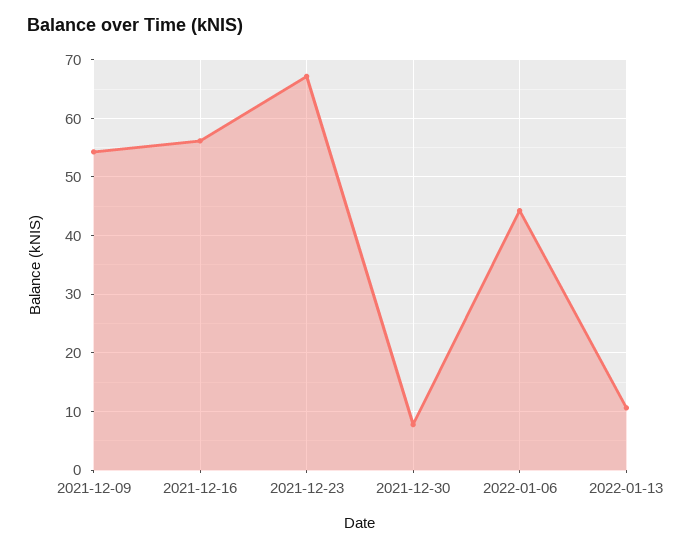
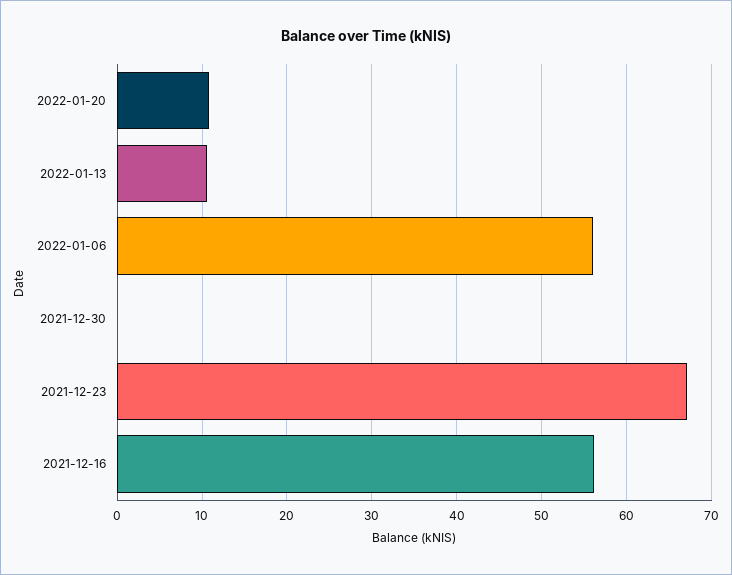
2021-12-09: 54 -> none
2021-12-30: 8 -> 0
2022-01-06: 44 -> 56
2022-01-20: none -> 11

